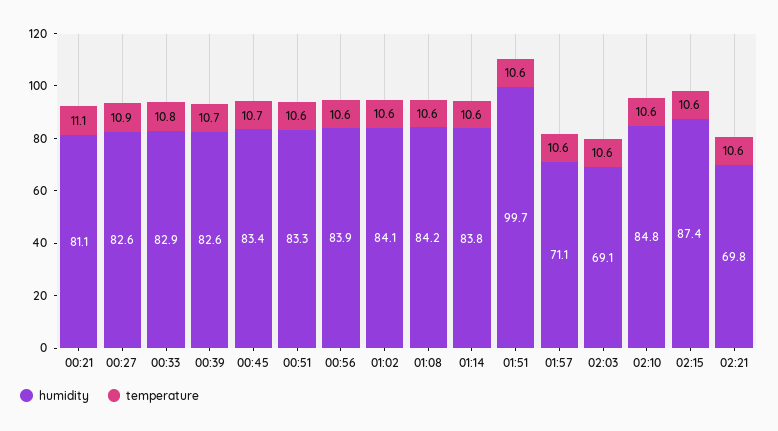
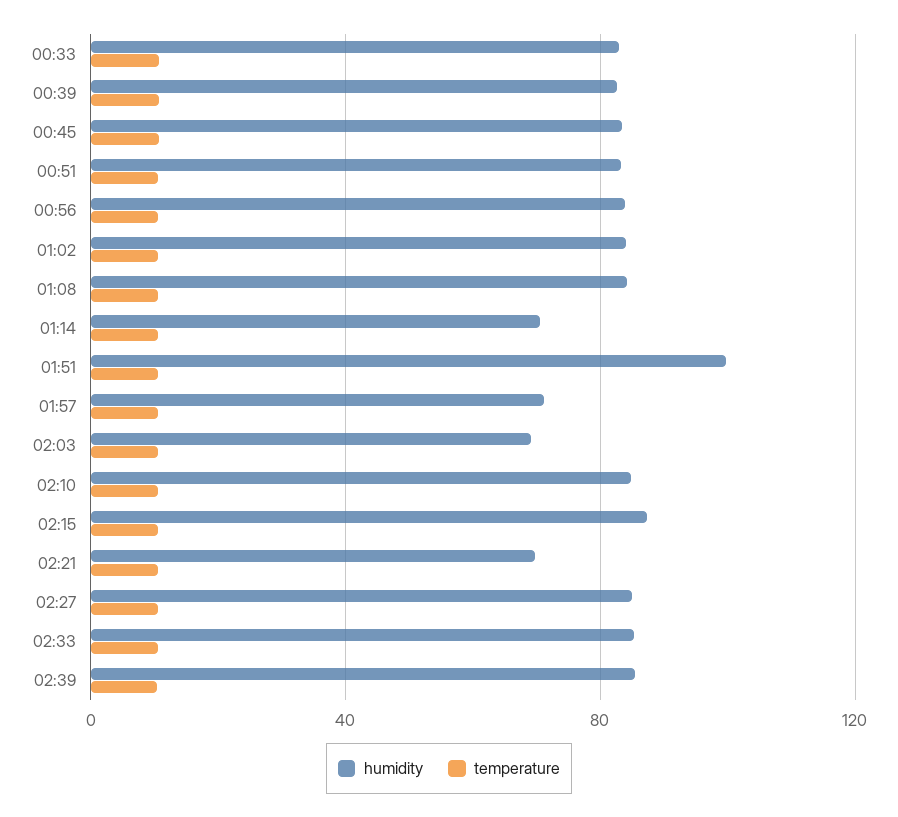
humidity, 00:21: 81.1 -> none
temperature, 00:21: 11.1 -> none
humidity, 00:27: 82.6 -> none
temperature, 00:27: 10.9 -> none
humidity, 01:14: 83.8 -> 70
humidity, 02:27: none -> 85
temperature, 02:27: none -> 10
humidity, 02:33: none -> 85
temperature, 02:33: none -> 10
humidity, 02:39: none -> 85
temperature, 02:39: none -> 10

